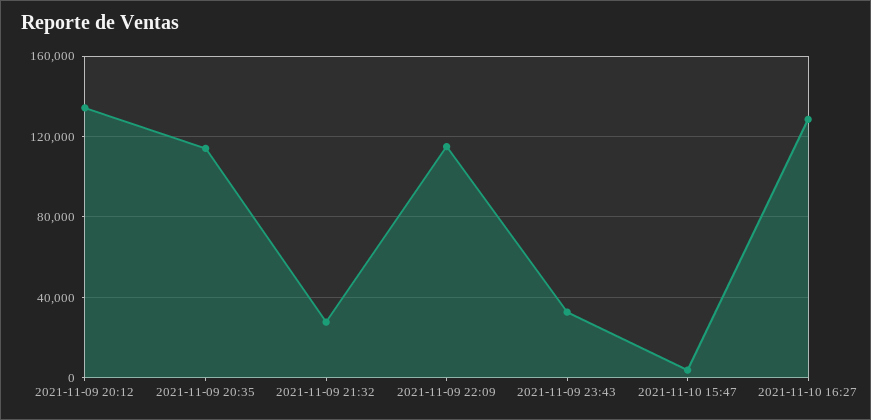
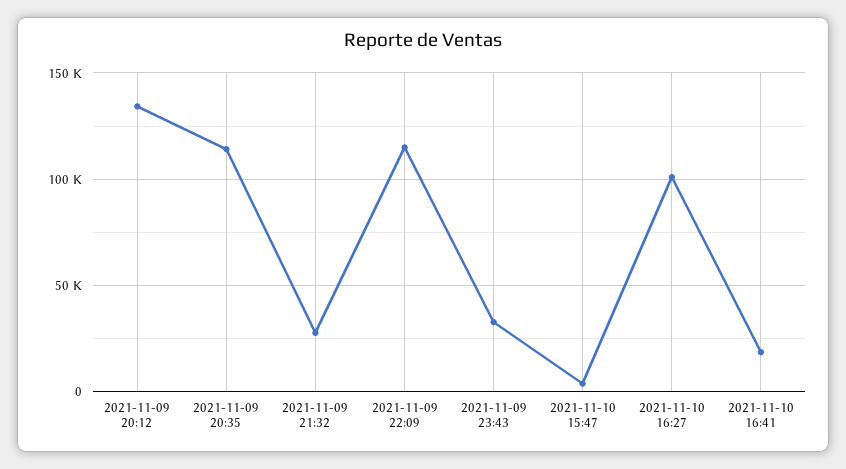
2021-11-10 16:27: 130000 -> 100000
2021-11-10 16:41: none -> 20000

